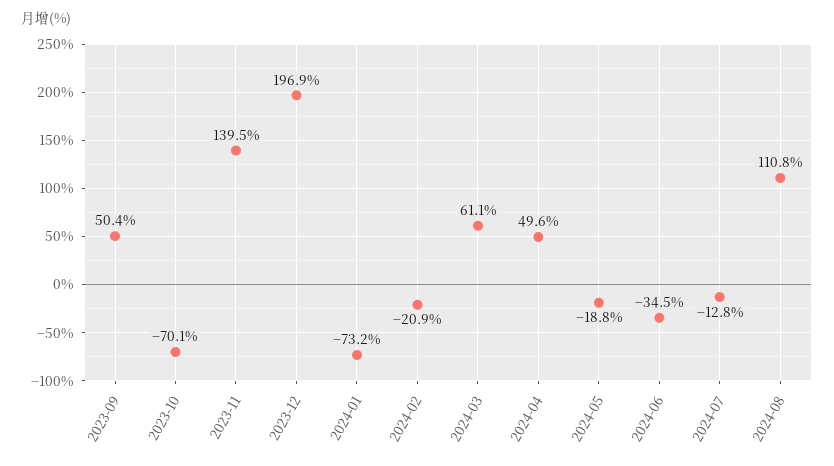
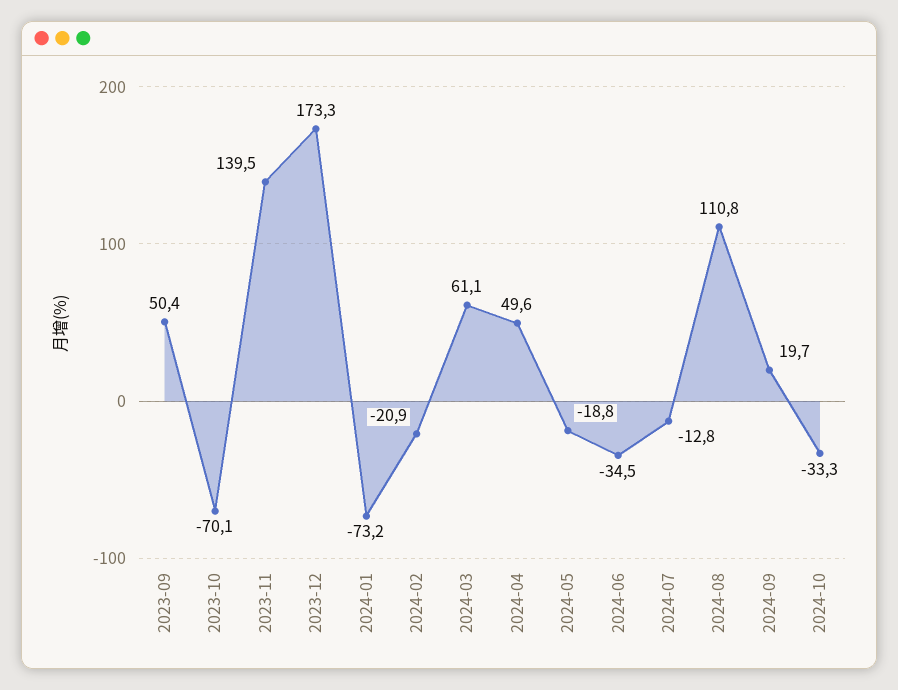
2023-12: 196.9 -> 173.3
2024-09: none -> 19.7
2024-10: none -> -33.3

